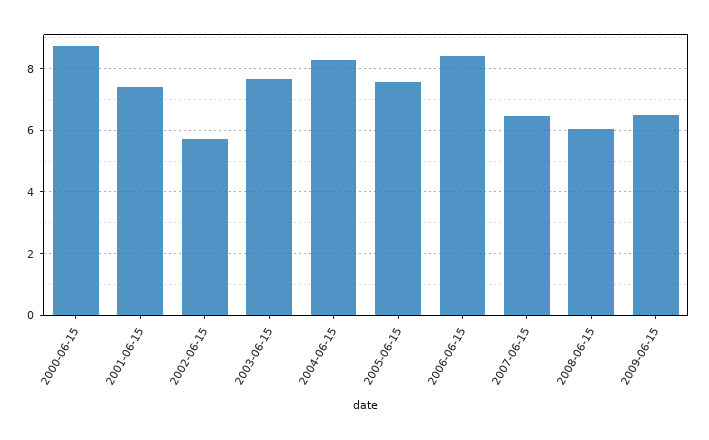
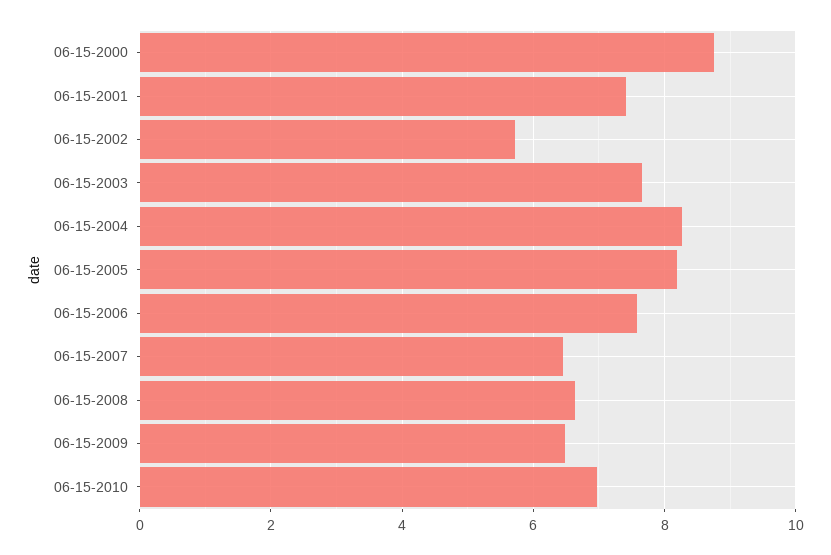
2005-06-15: 7.6 -> 8.2
2006-06-15: 8.4 -> 7.6
2008-06-15: 6 -> 6.6
06-15-2010: none -> 7

